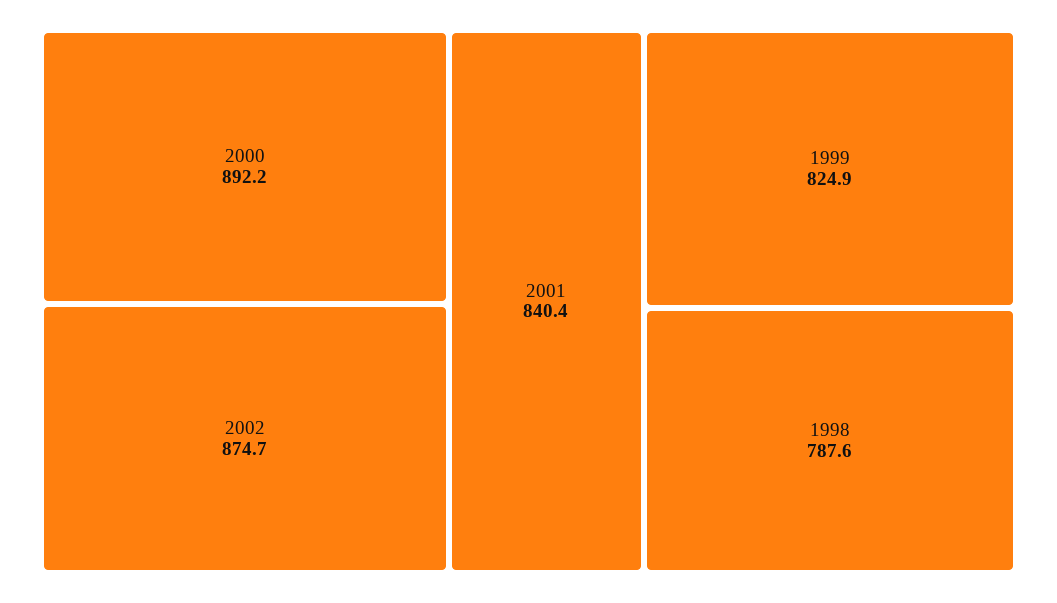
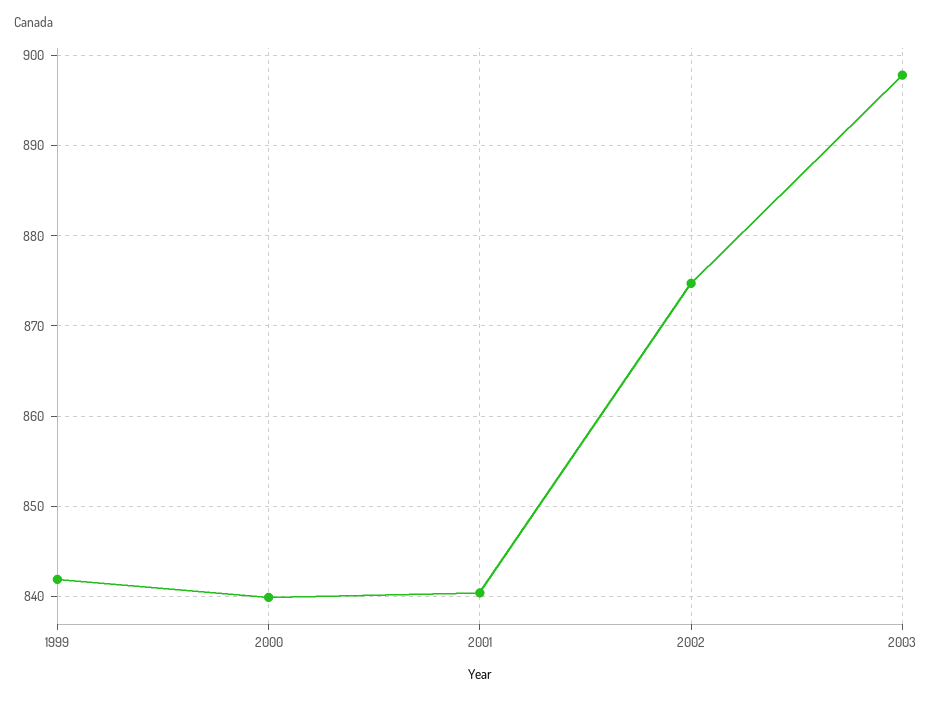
2000: 892.2 -> 840
1999: 824.9 -> 842
1998: 787.6 -> none
2003: none -> 898

